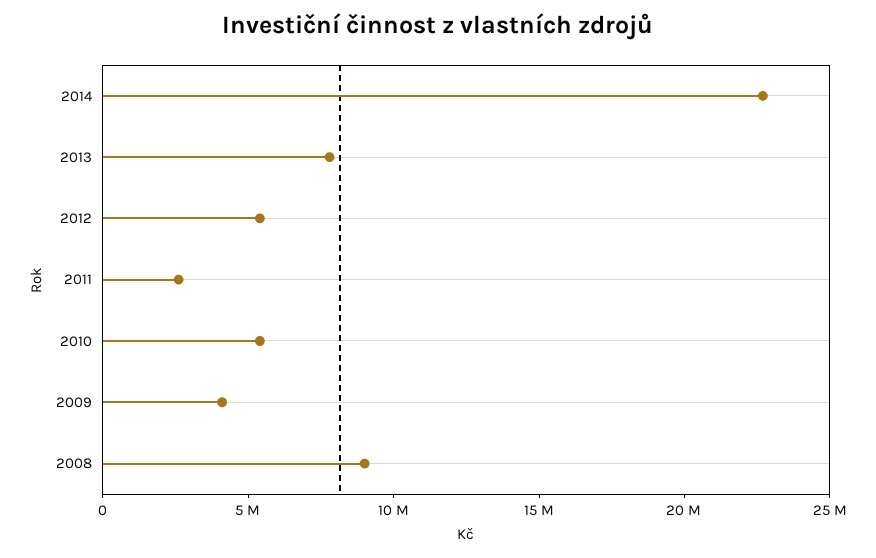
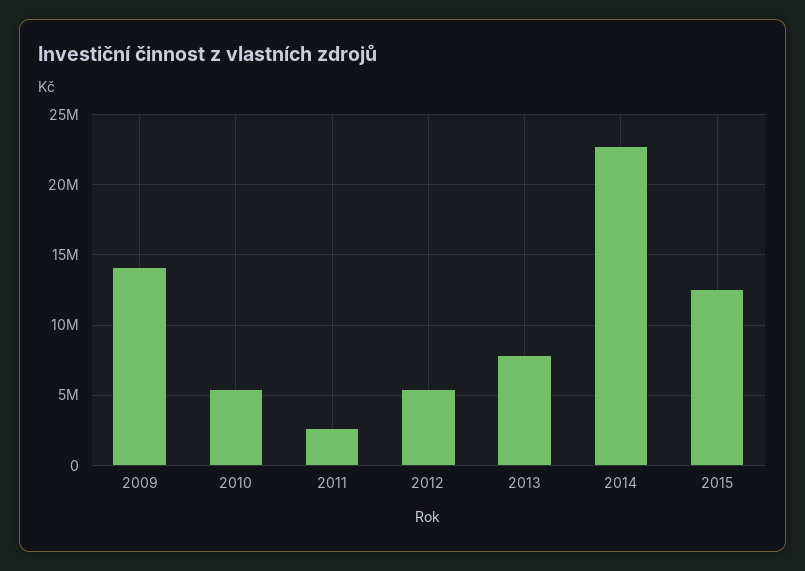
2009: 4000000 -> 14000000
2008: 9000000 -> none
2015: none -> 12500000

